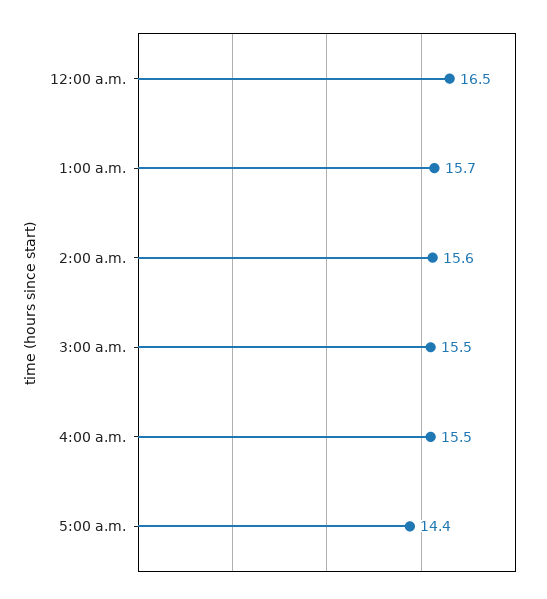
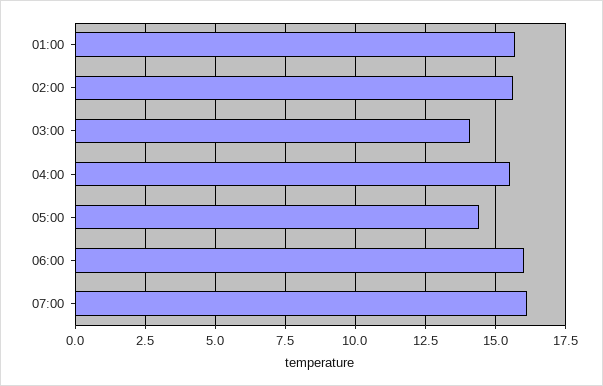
12:00 a.m.: 16.5 -> none
3:00 a.m.: 15.5 -> 14
06:00: none -> 16
07:00: none -> 16

